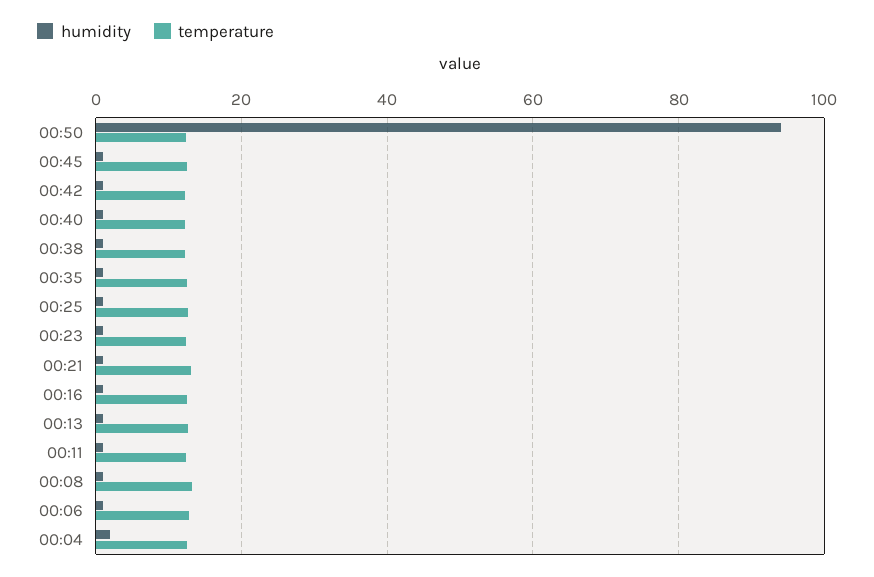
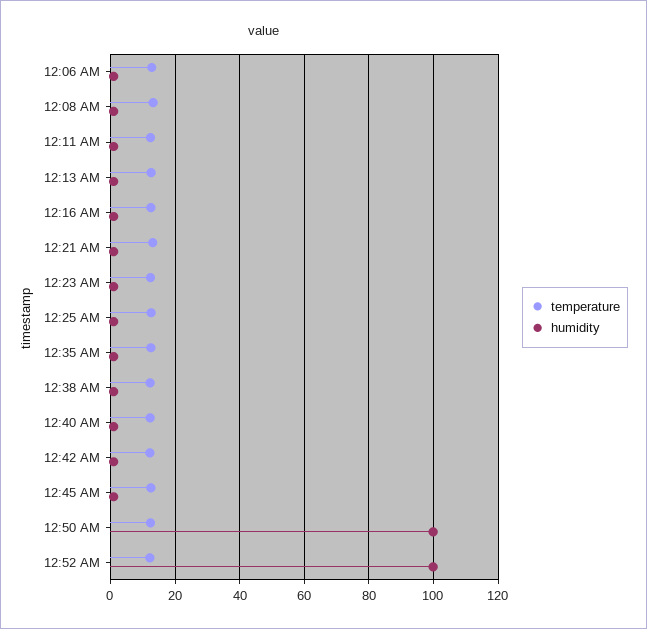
humidity, 00:50: 94 -> 100
humidity, 00:04: 2 -> none
temperature, 00:04: 12 -> none
temperature, 12:52 AM: none -> 12
humidity, 12:52 AM: none -> 100

